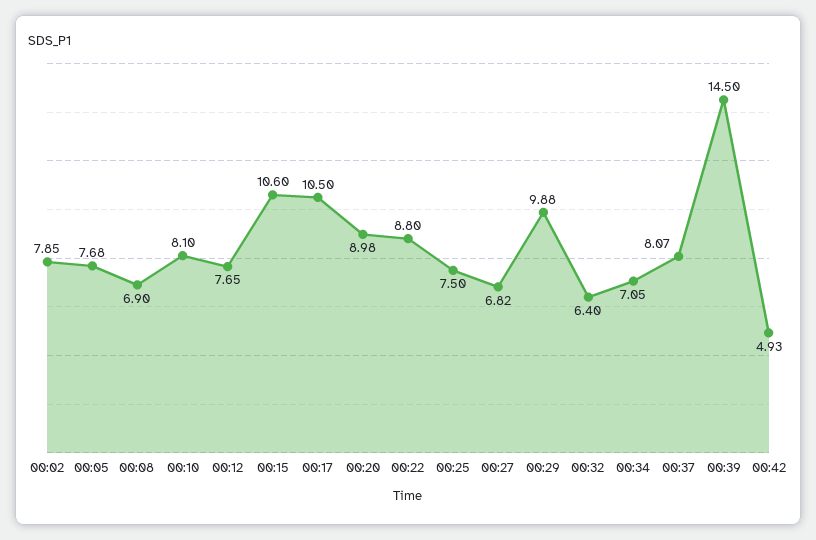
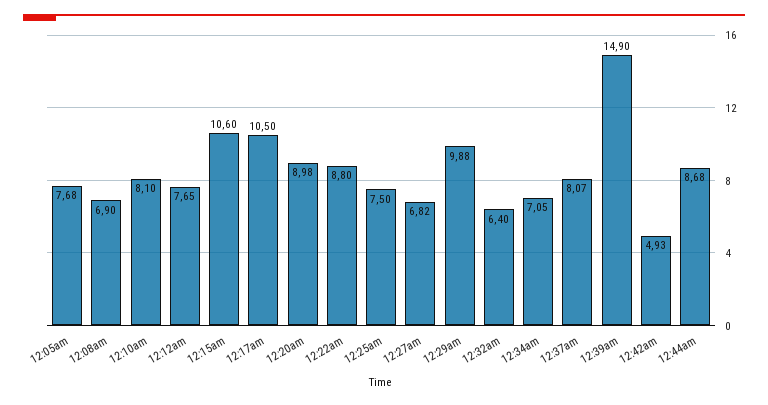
00:02: 7.85 -> none
00:39: 14.5 -> 14.9
12:44am: none -> 8.68

